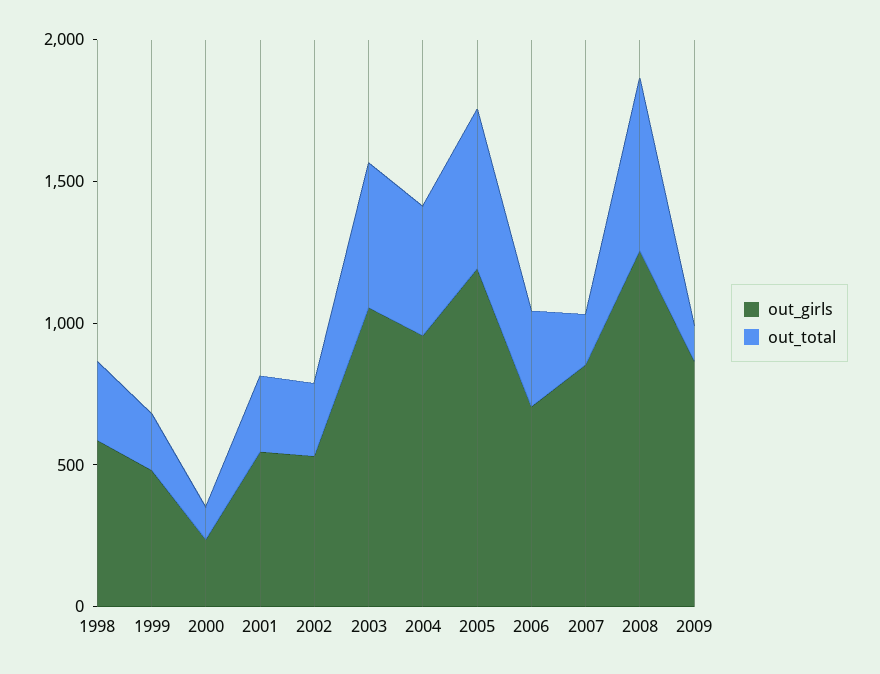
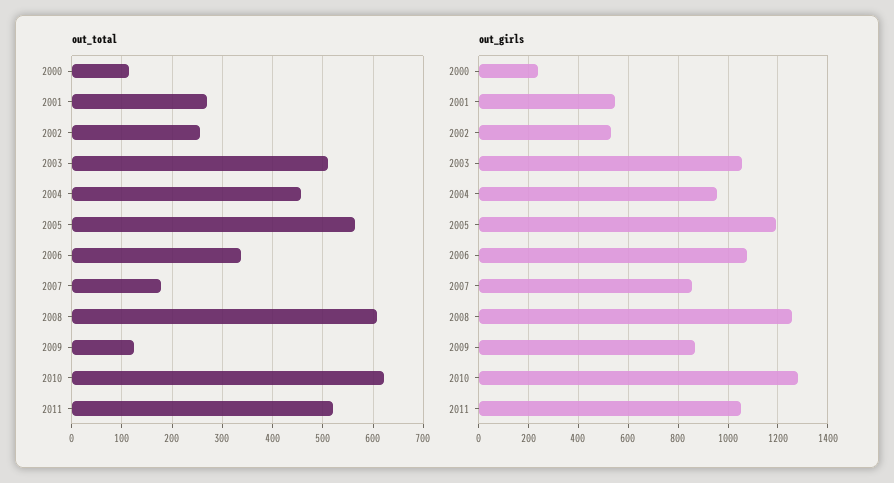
out_girls, 1998: 600 -> none
out_total, 1998: 300 -> none
out_girls, 1999: 500 -> none
out_total, 1999: 200 -> none
out_girls, 2006: 700 -> 1075
out_total, 2010: none -> 620
out_total, 2011: none -> 520
out_girls, 2010: none -> 1275
out_girls, 2011: none -> 1050

